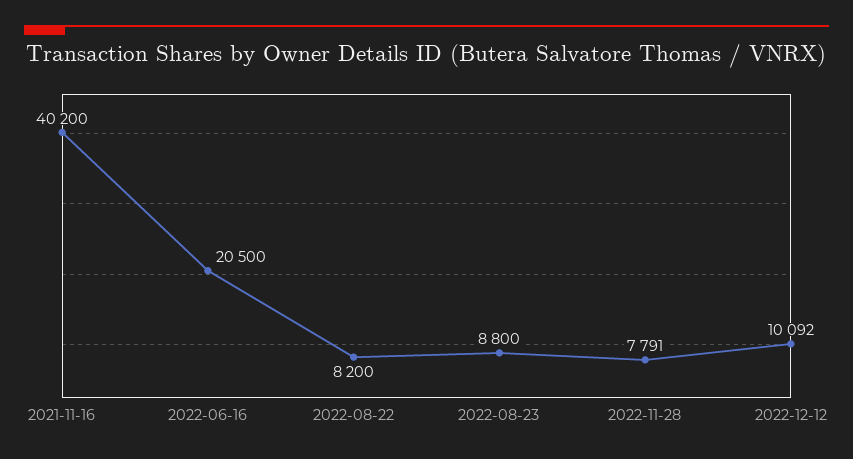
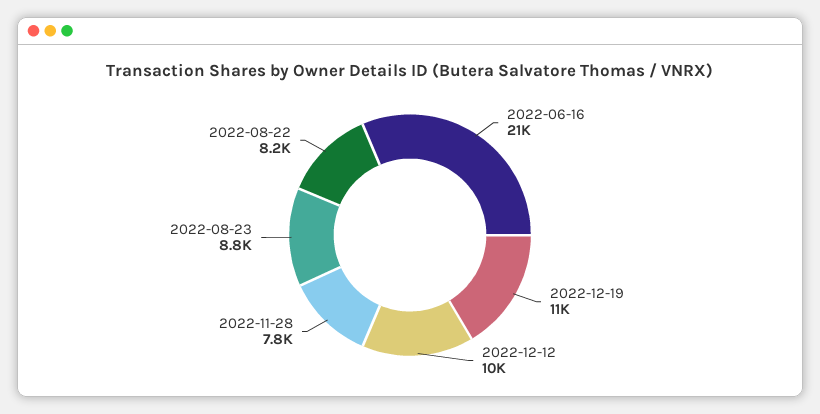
2021-11-16: 40200 -> none
2022-12-19: none -> 11000

